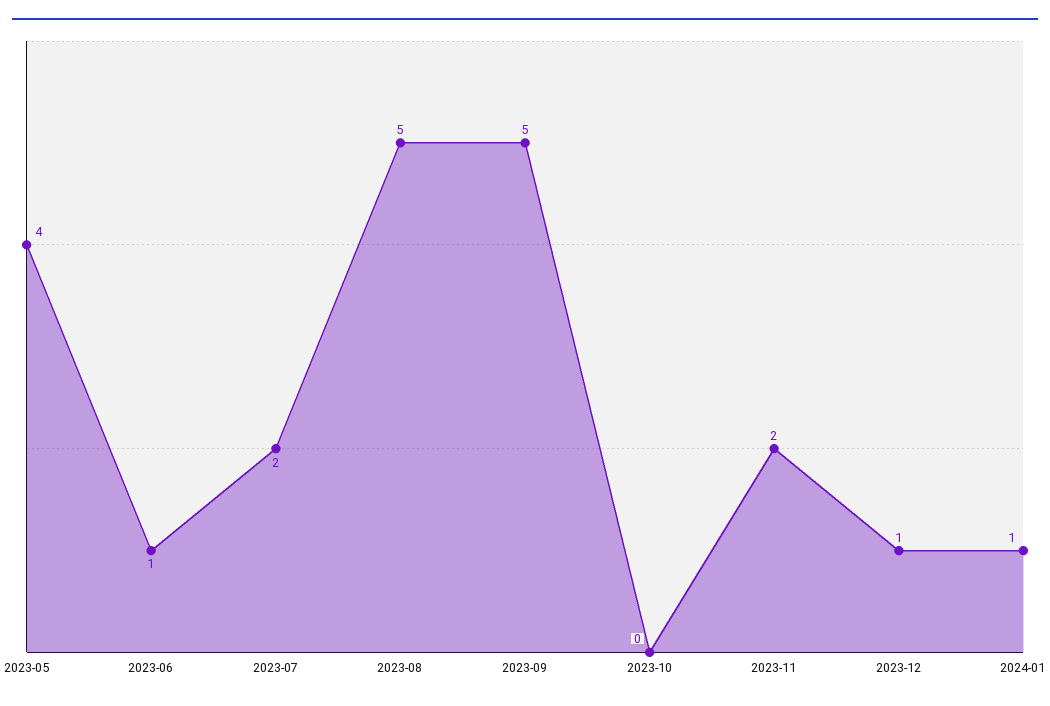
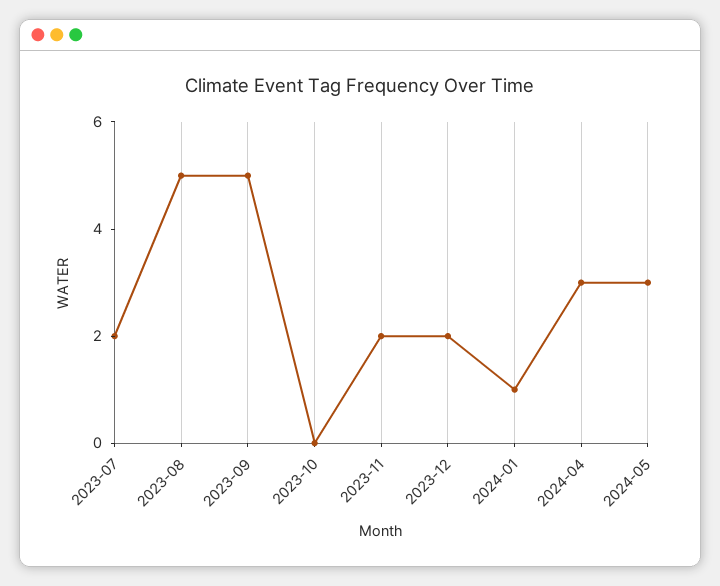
2023-05: 4 -> none
2023-06: 1 -> none
2023-12: 1 -> 2
2024-04: none -> 3
2024-05: none -> 3

